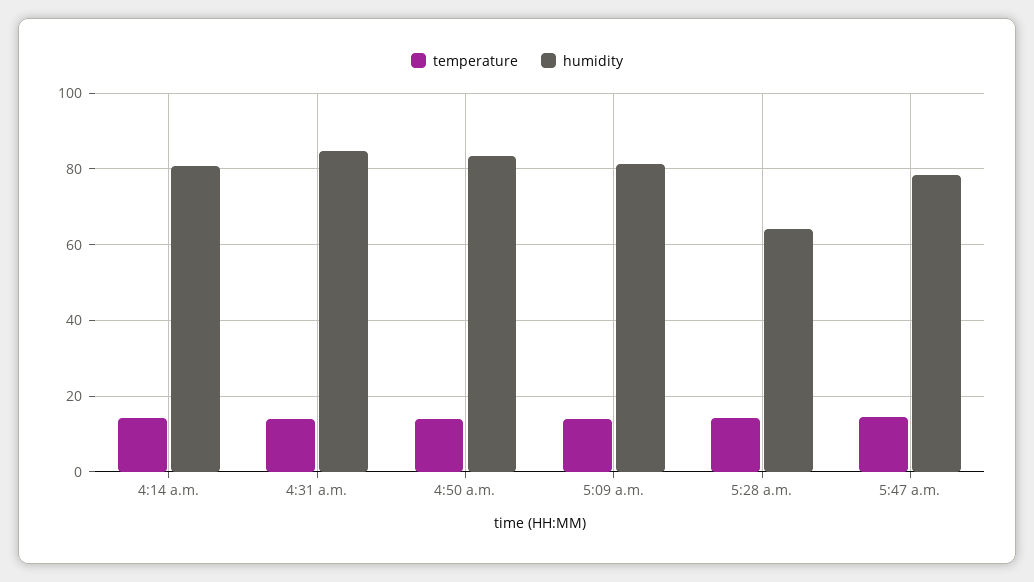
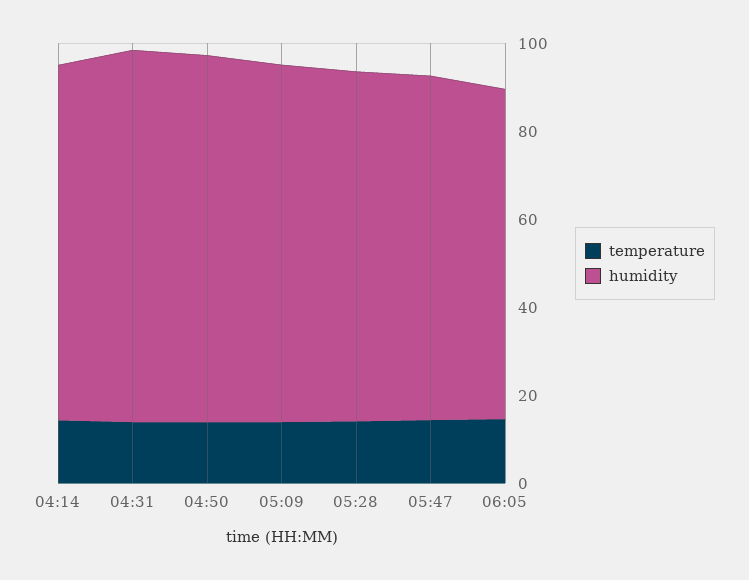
humidity, 5:28 a.m.: 64 -> 80
temperature, 06:05: none -> 15
humidity, 06:05: none -> 75

